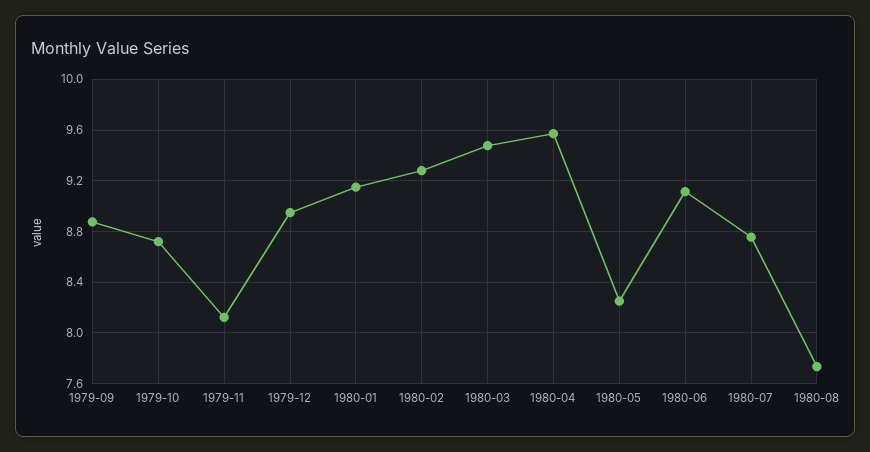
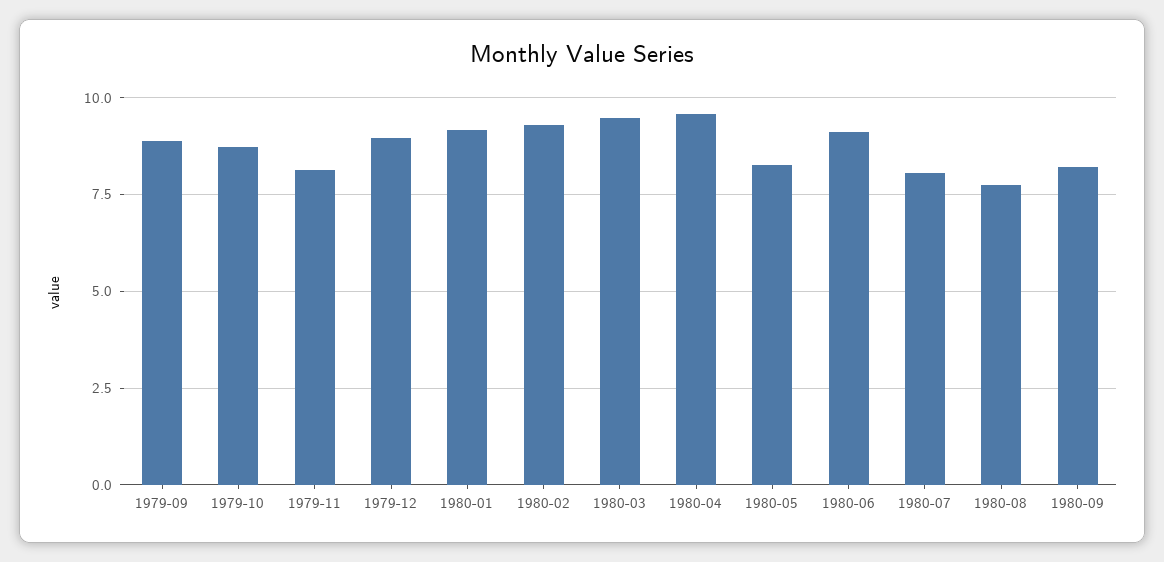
1980-07: 8.75 -> 8
1980-09: none -> 8.25

